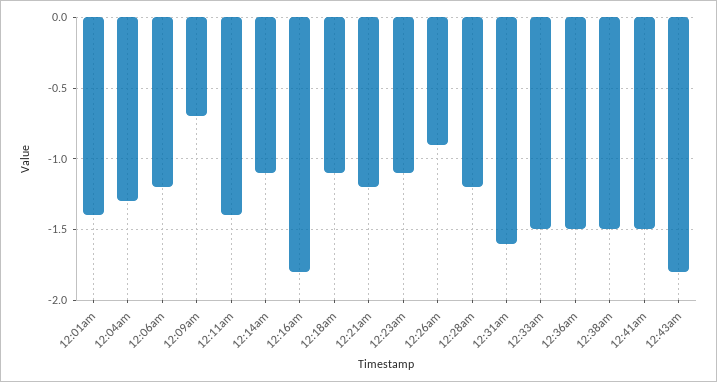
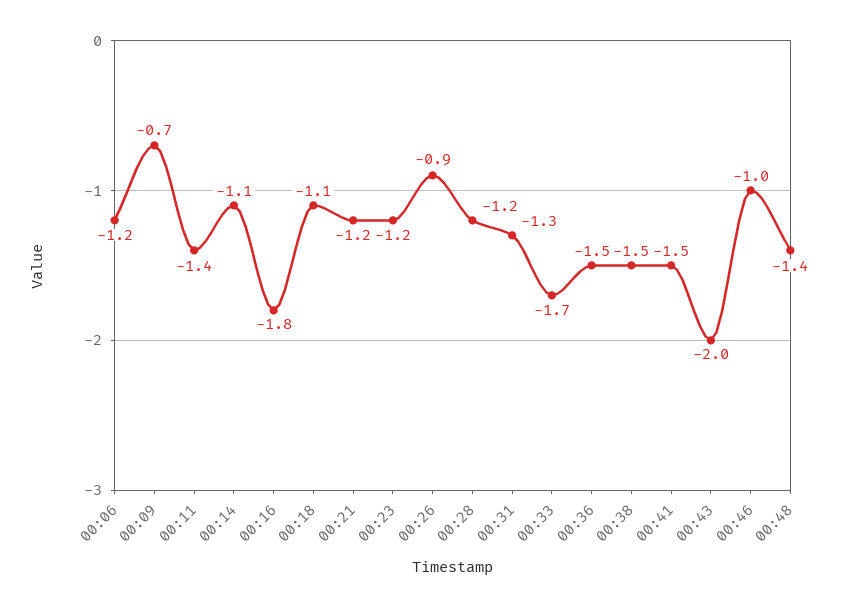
12:01am: -1.4 -> none
12:04am: -1.3 -> none
12:23am: -1.1 -> -1.2
12:31am: -1.6 -> -1.3
12:33am: -1.5 -> -1.7
12:43am: -1.8 -> -2
00:46: none -> -1
00:48: none -> -1.4

